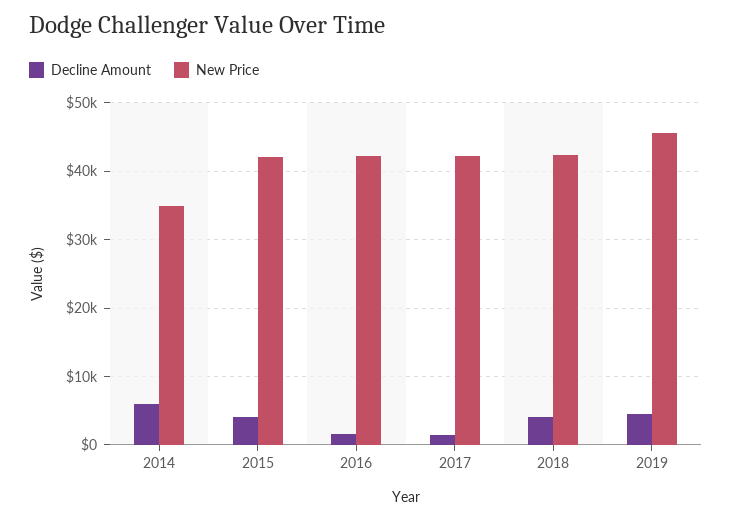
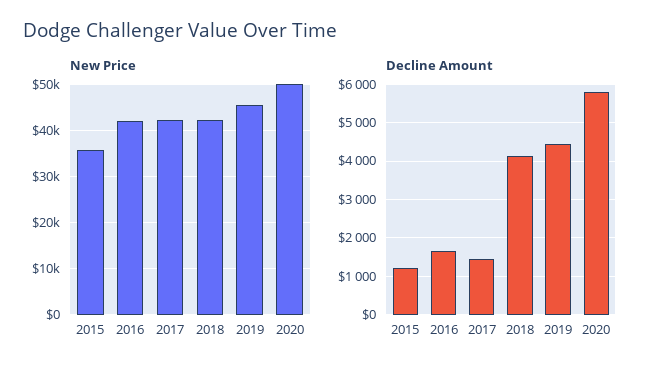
Decline Amount, 2014: 6000 -> none
New Price, 2014: 35000 -> none
Decline Amount, 2015: 4000 -> 1200
New Price, 2015: 42000 -> 36000
New Price, 2020: none -> 50000
Decline Amount, 2020: none -> 5800

